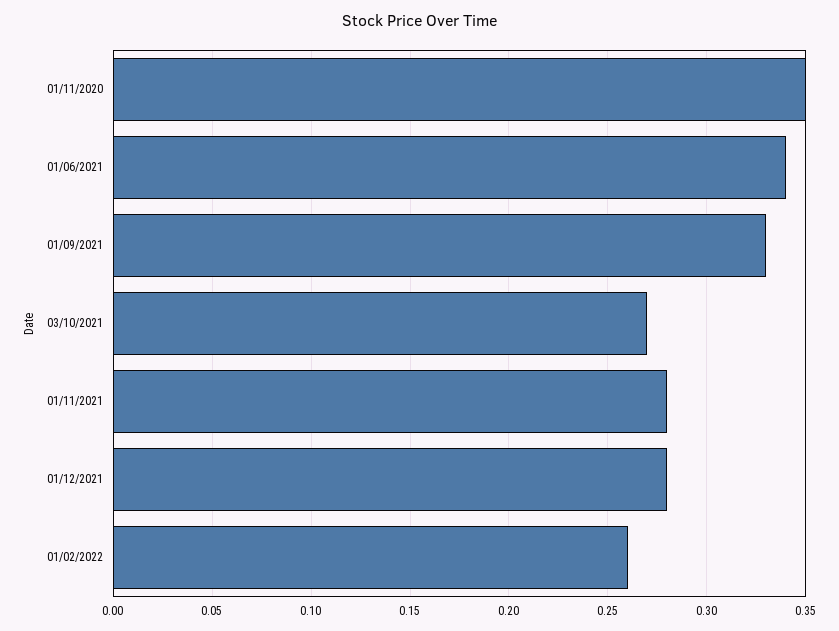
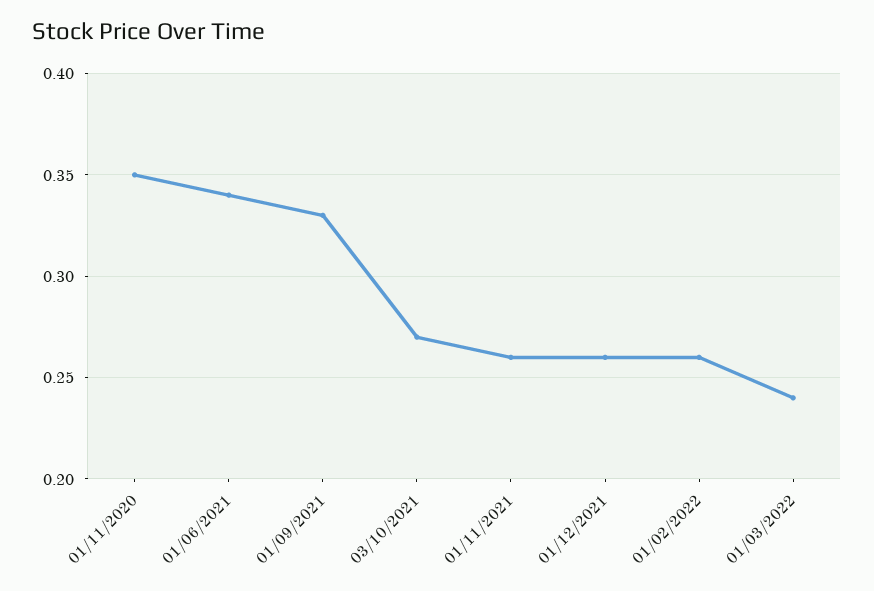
01/11/2021: 0.28 -> 0.26
01/12/2021: 0.28 -> 0.26
01/03/2022: none -> 0.24

